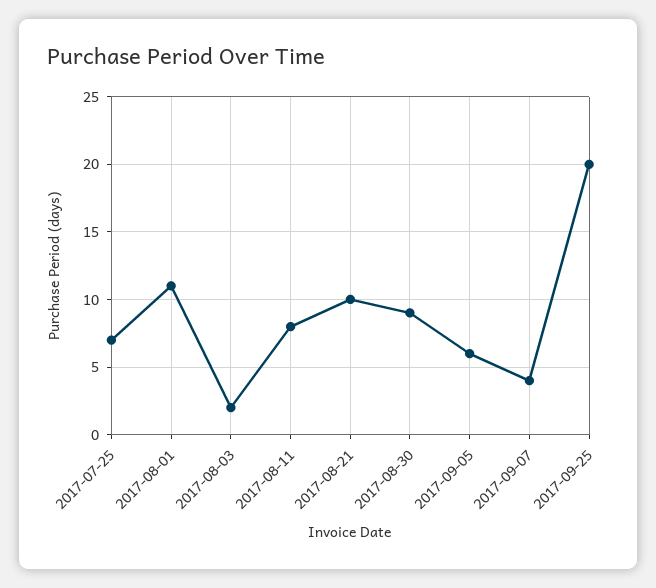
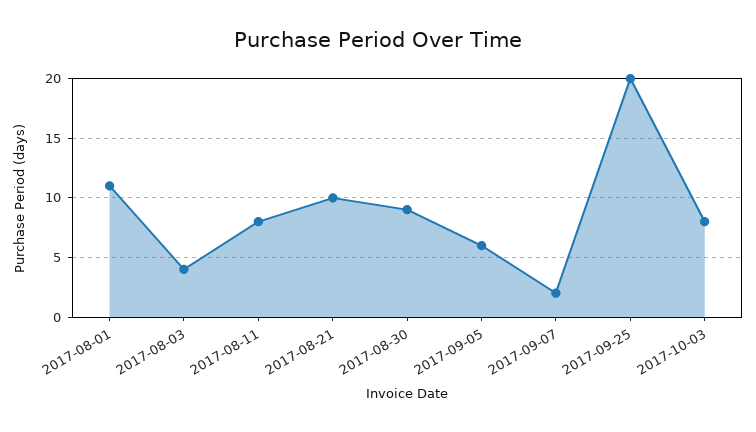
2017-07-25: 7 -> none
2017-08-03: 2 -> 4
2017-09-07: 4 -> 2
2017-10-03: none -> 8

